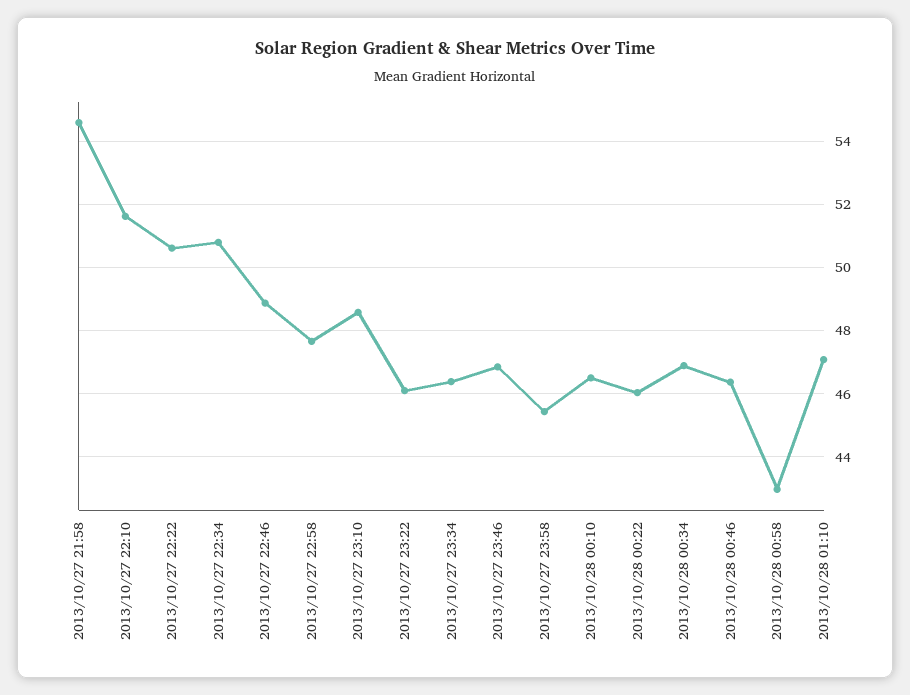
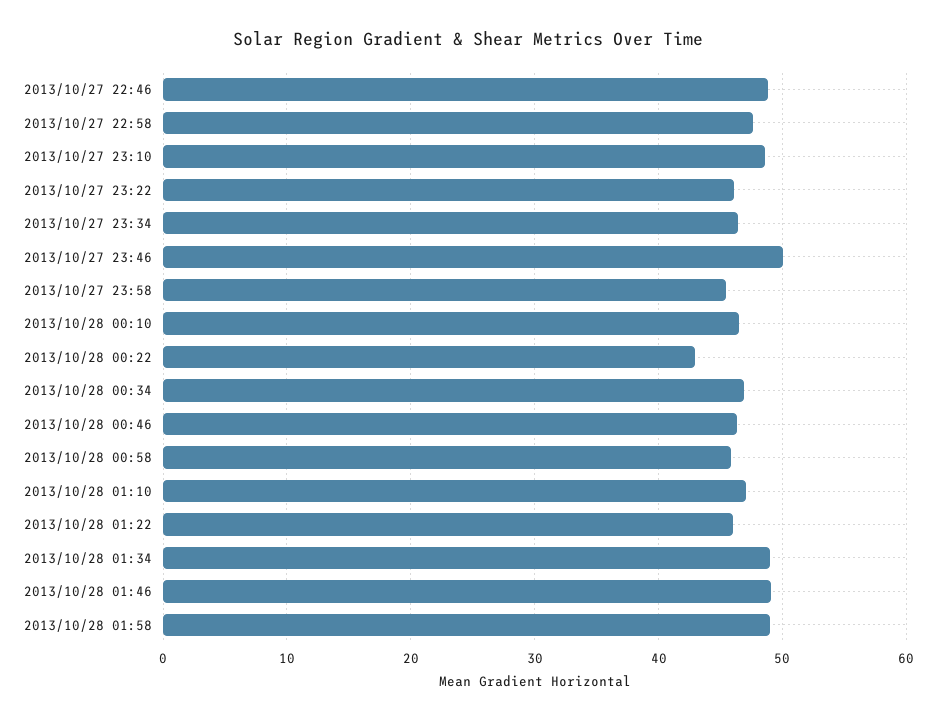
2013/10/27 21:58: 54.6 -> none
2013/10/27 22:10: 51.6 -> none
2013/10/27 22:22: 50.6 -> none
2013/10/27 22:34: 50.8 -> none
2013/10/27 23:46: 46.8 -> 50
2013/10/28 00:22: 46 -> 43
2013/10/28 00:58: 43 -> 46
2013/10/28 01:22: none -> 46
2013/10/28 01:34: none -> 49
2013/10/28 01:46: none -> 49
2013/10/28 01:58: none -> 49

